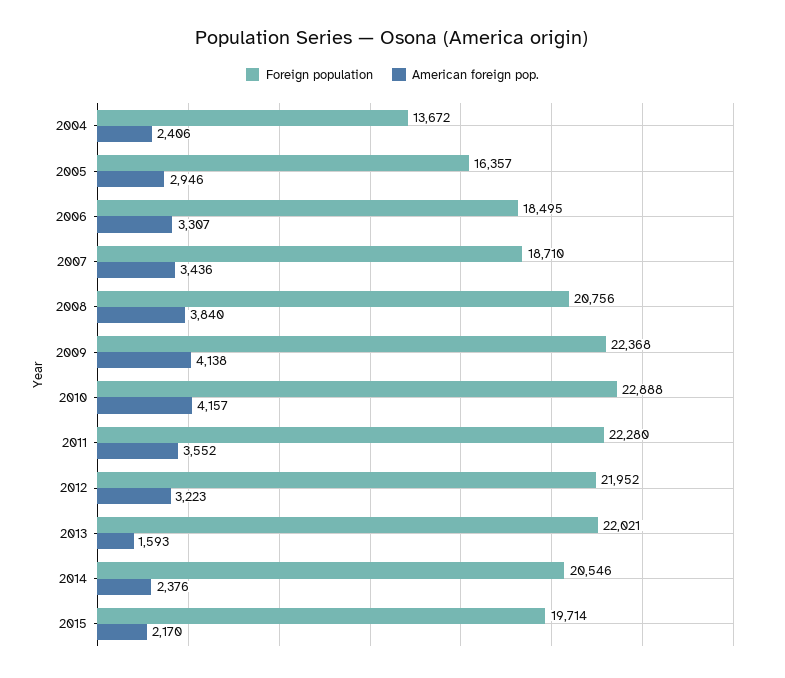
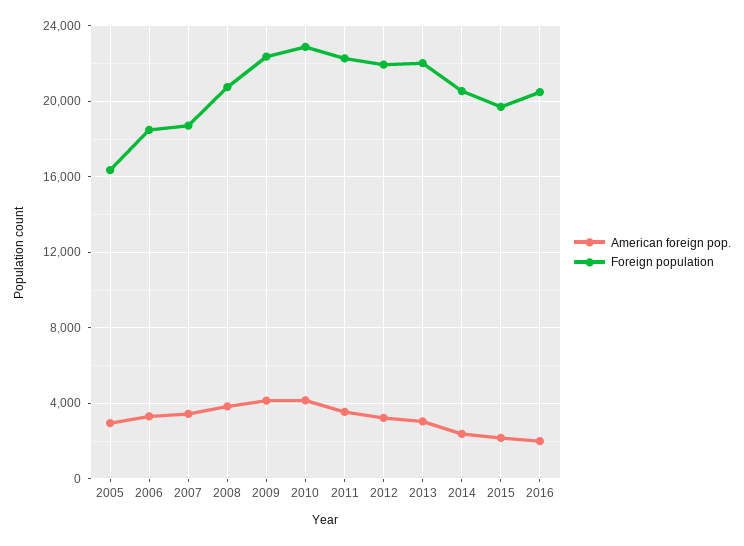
Foreign population, 2004: 13672 -> none
American foreign pop., 2004: 2406 -> none
American foreign pop., 2013: 1593 -> 3000
American foreign pop., 2016: none -> 2000
Foreign population, 2016: none -> 20500

